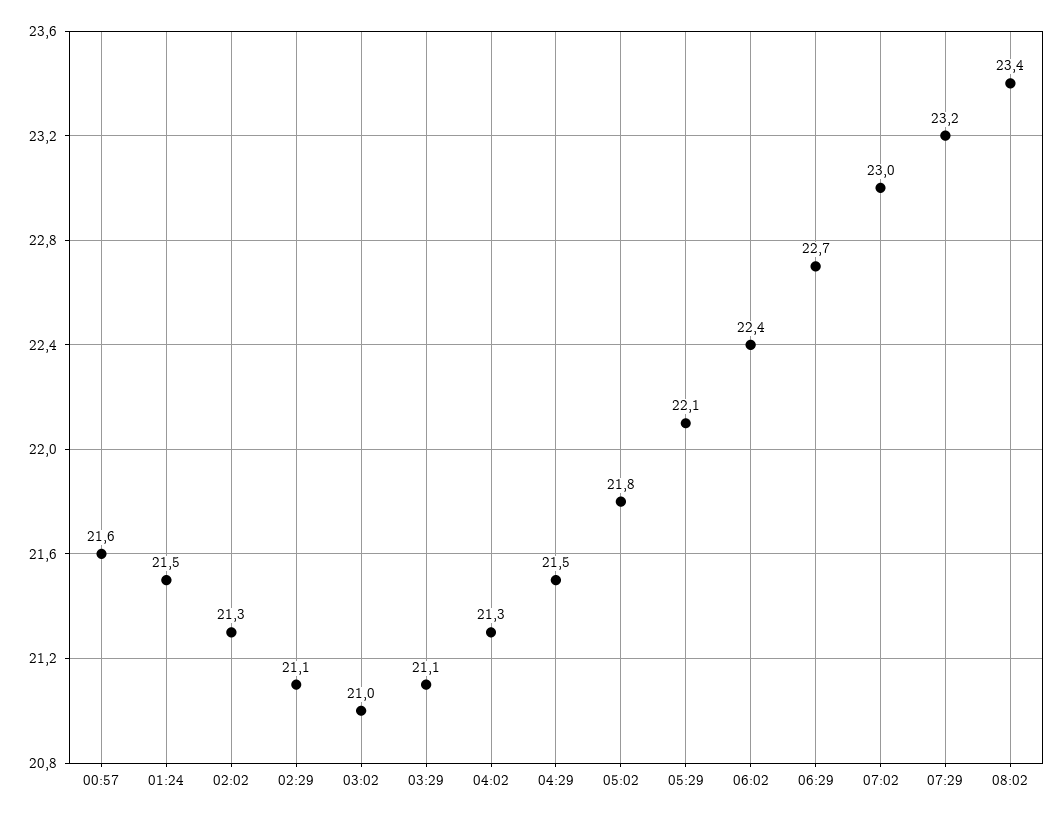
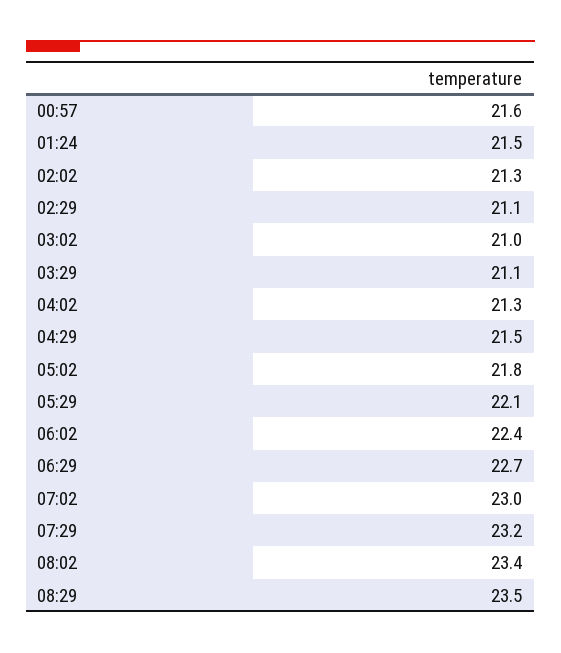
08:29: none -> 23.5

